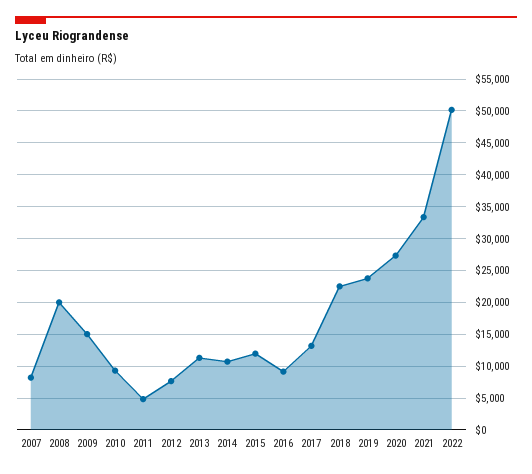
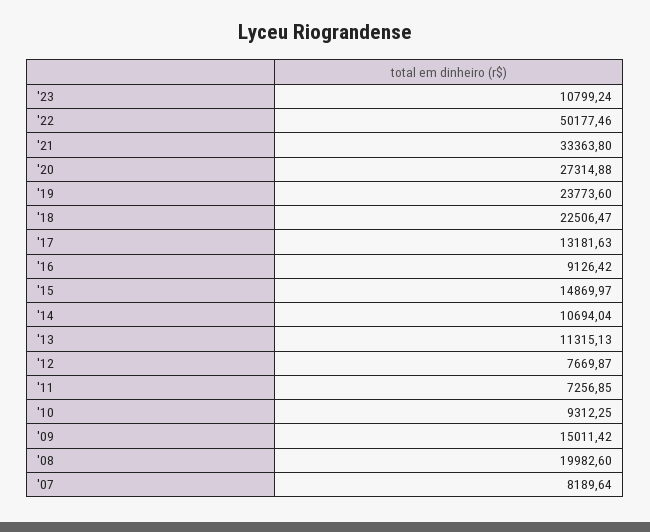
2011: 5000 -> 7256.85
2015: 12000 -> 14869.97
'23: none -> 10799.24

